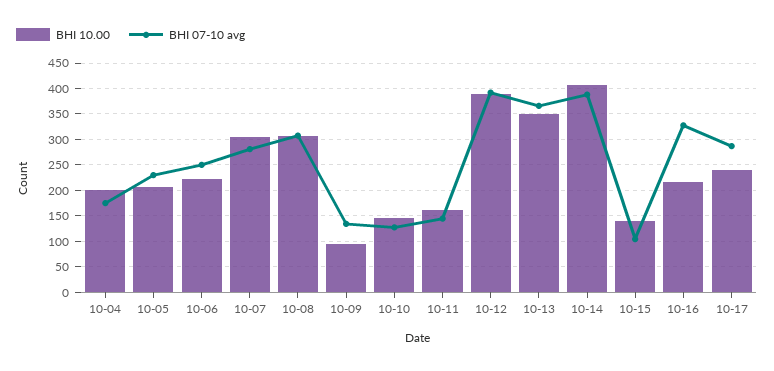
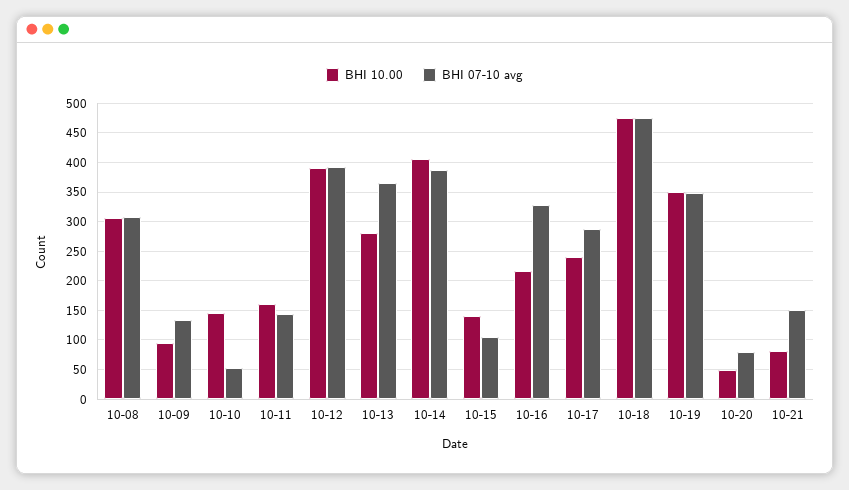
BHI 10.00, 10-04: 200 -> none
BHI 07-10 avg, 10-04: 175 -> none
BHI 10.00, 10-05: 200 -> none
BHI 07-10 avg, 10-05: 225 -> none
BHI 10.00, 10-06: 225 -> none
BHI 07-10 avg, 10-06: 250 -> none
BHI 10.00, 10-07: 300 -> none
BHI 07-10 avg, 10-07: 275 -> none
BHI 07-10 avg, 10-10: 125 -> 50
BHI 10.00, 10-13: 350 -> 275
BHI 10.00, 10-18: none -> 475
BHI 07-10 avg, 10-18: none -> 475
BHI 10.00, 10-19: none -> 350
BHI 07-10 avg, 10-19: none -> 350
BHI 10.00, 10-20: none -> 50
BHI 07-10 avg, 10-20: none -> 75
BHI 10.00, 10-21: none -> 75
BHI 07-10 avg, 10-21: none -> 150

